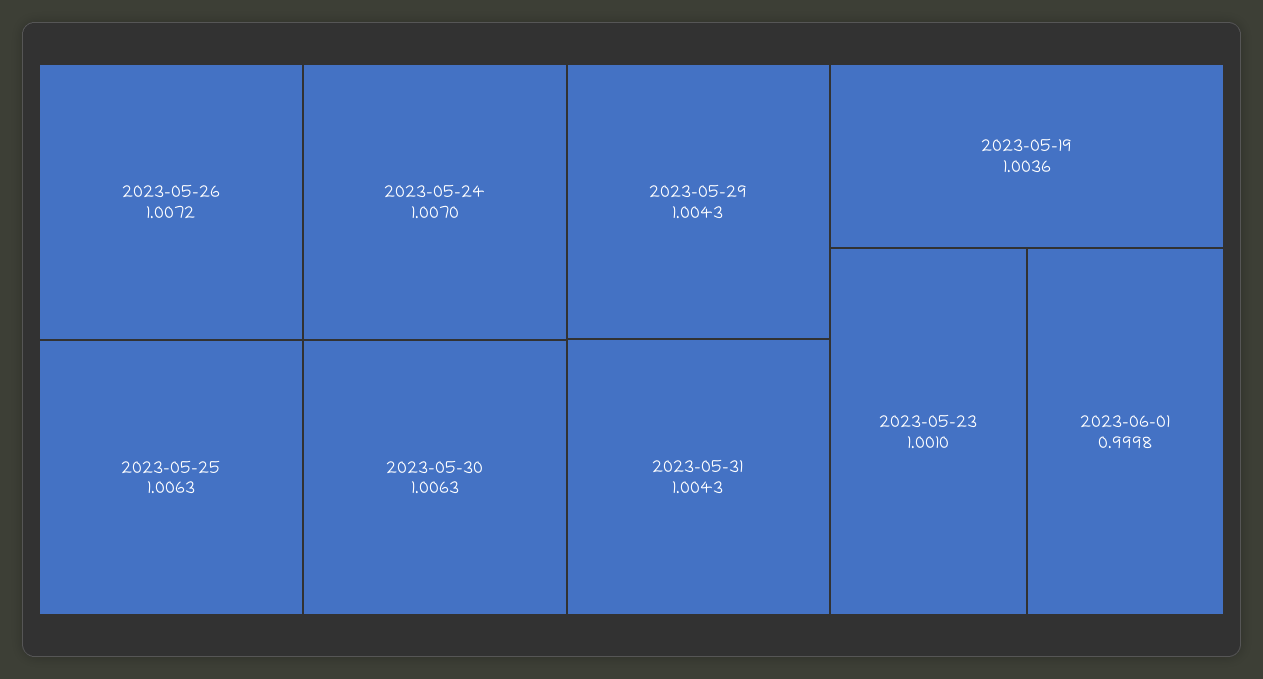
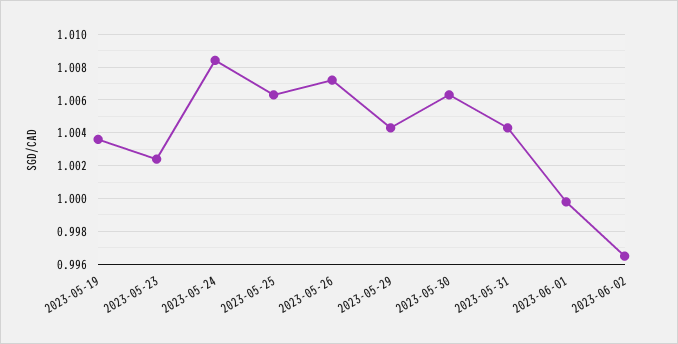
2023-05-24: 1.007 -> 1.0085
2023-05-23: 1.001 -> 1.0025
2023-06-02: none -> 0.9965

